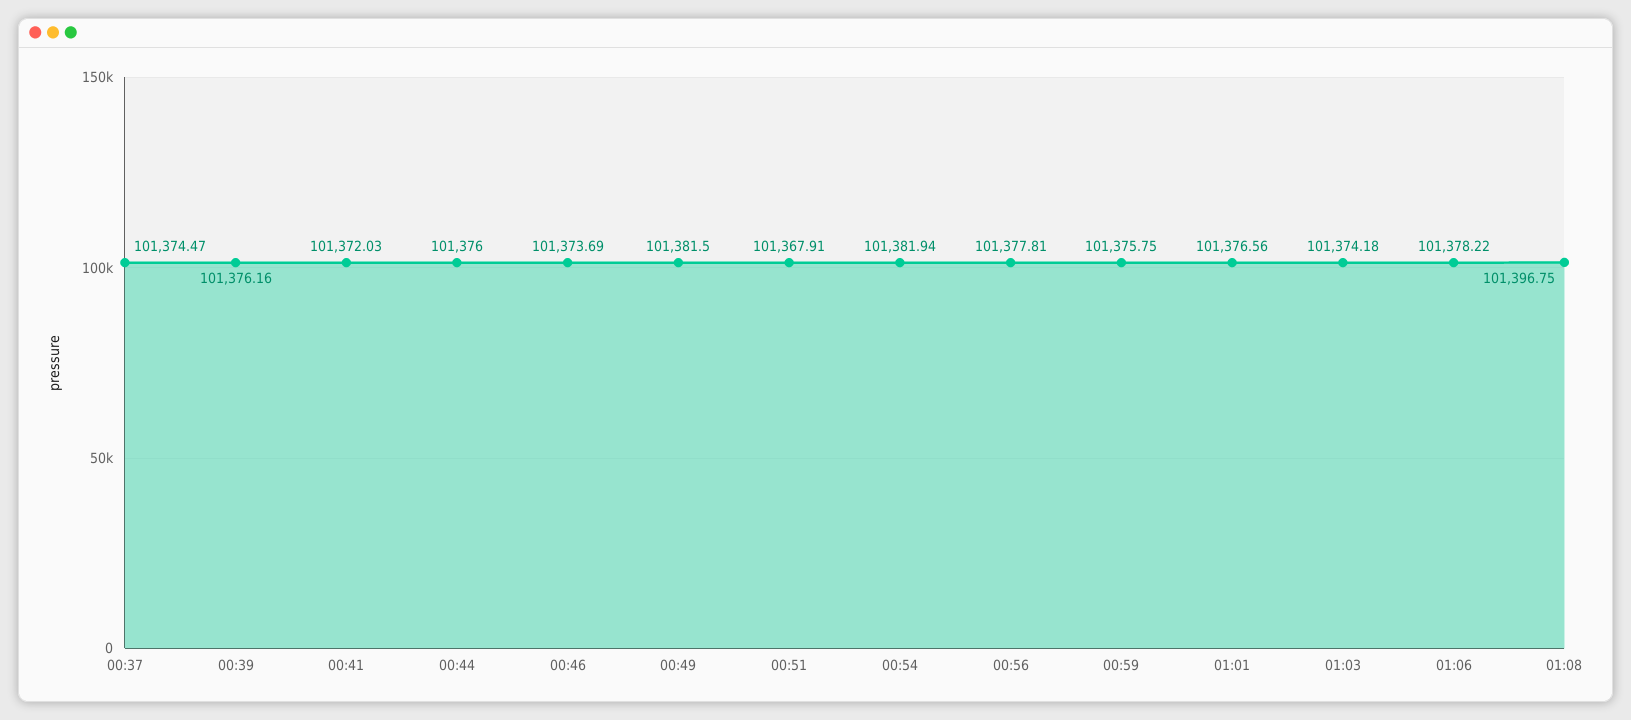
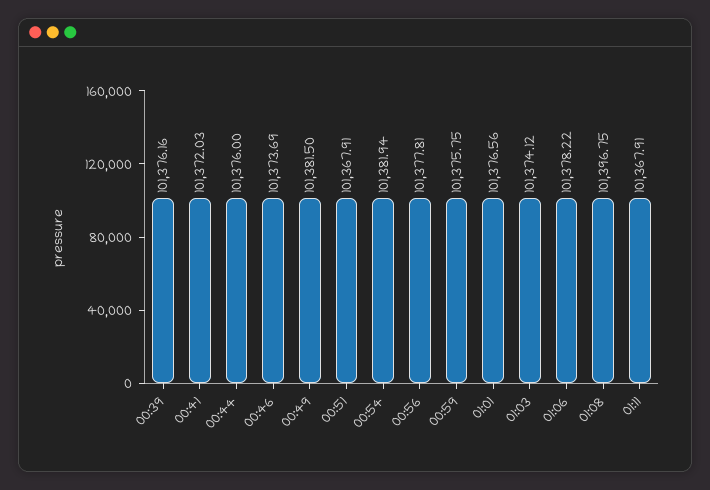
00:37: 101374.47 -> none
01:03: 101374.18 -> 101374.12
01:11: none -> 101367.91

